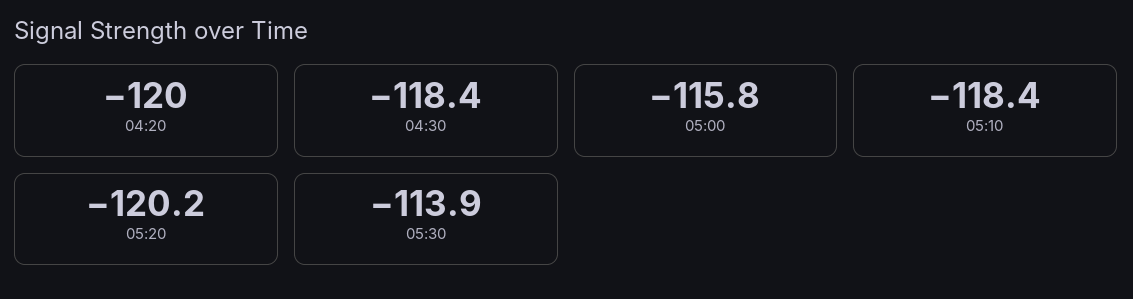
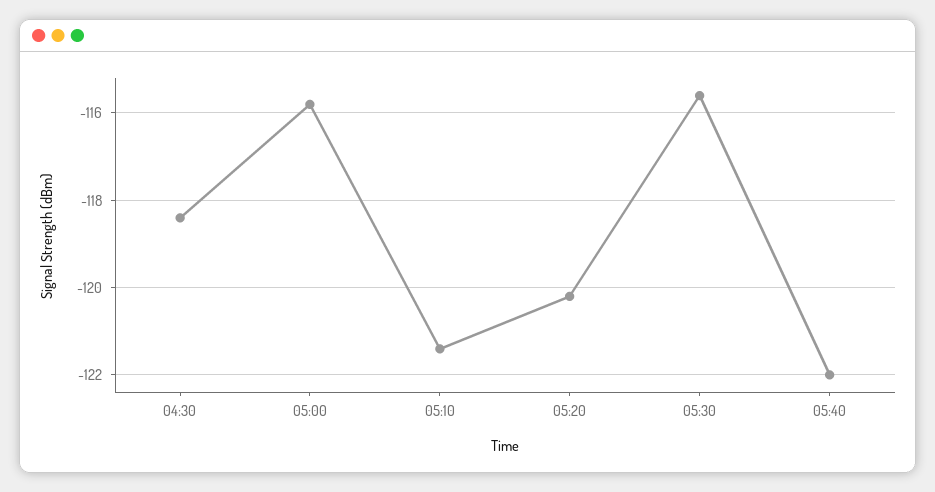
04:20: -120 -> none
05:10: -118.4 -> -121.5
05:30: -113.9 -> -115.5
05:40: none -> -122

